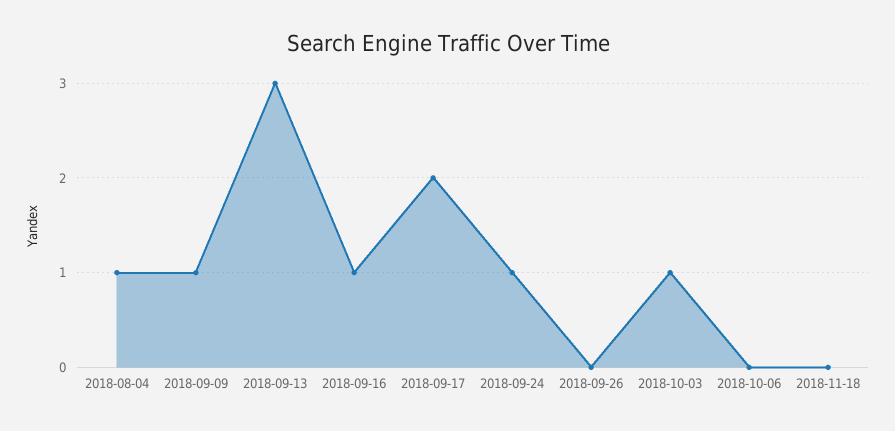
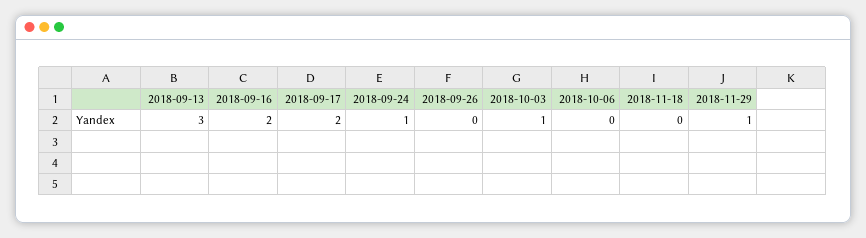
2018-08-04: 1 -> none
2018-09-09: 1 -> none
2018-09-16: 1 -> 2
2018-11-29: none -> 1

